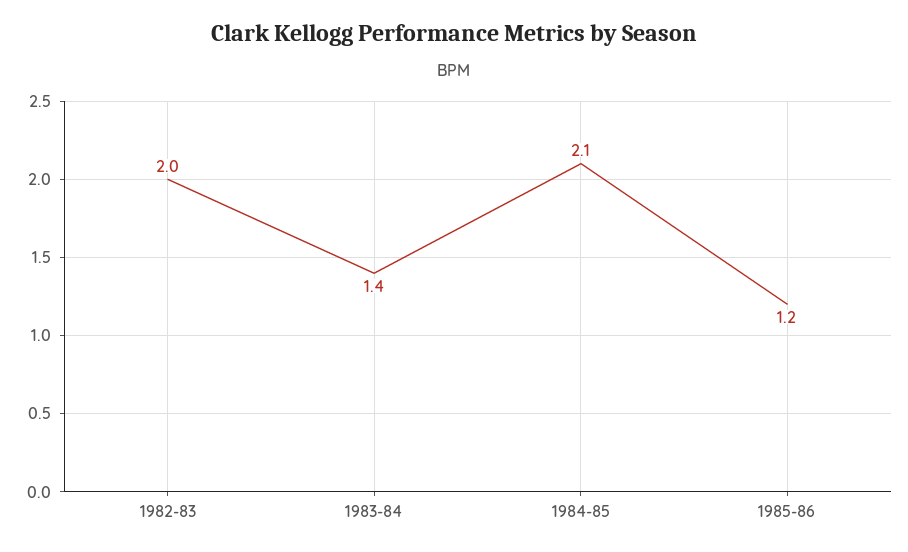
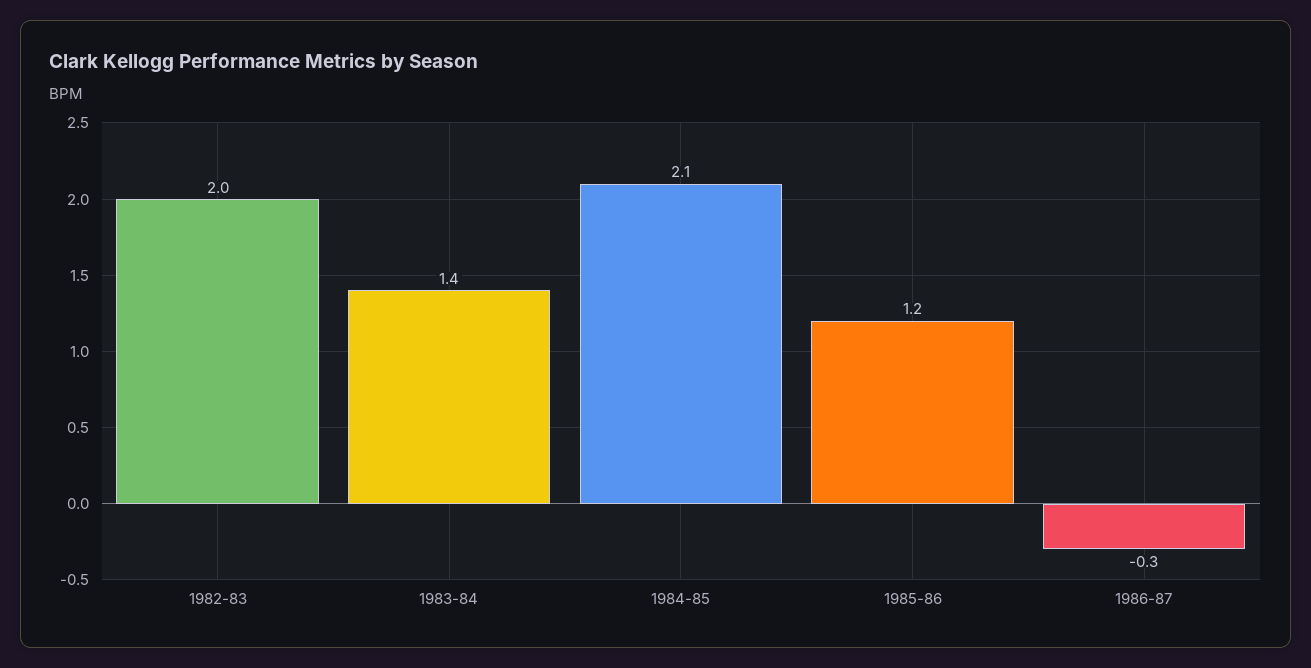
1986-87: none -> -0.3

